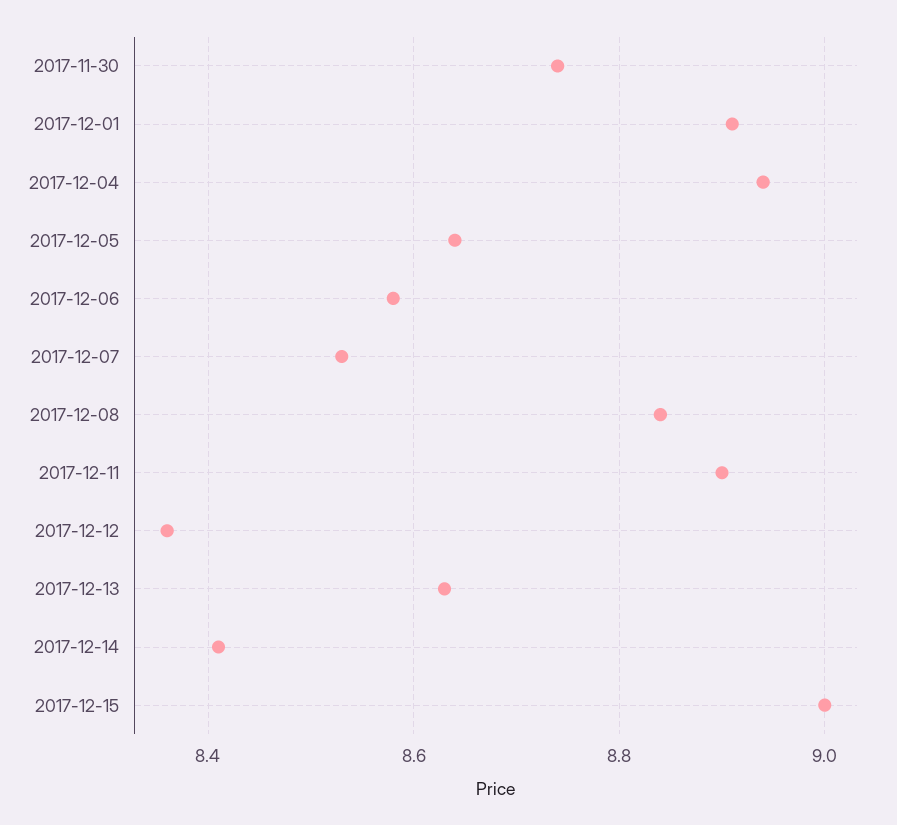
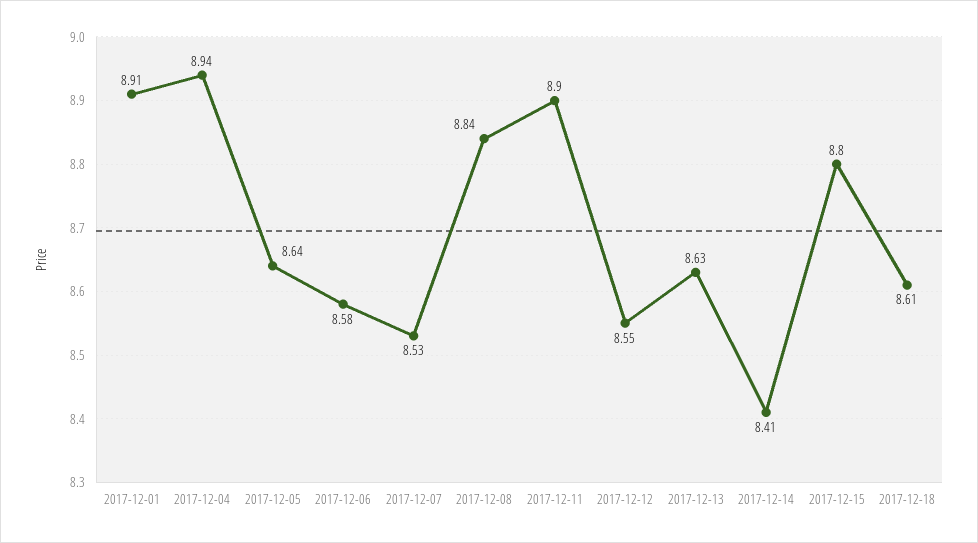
2017-11-30: 8.75 -> none
2017-12-12: 8.35 -> 8.55
2017-12-15: 9 -> 8.8
2017-12-18: none -> 8.61

